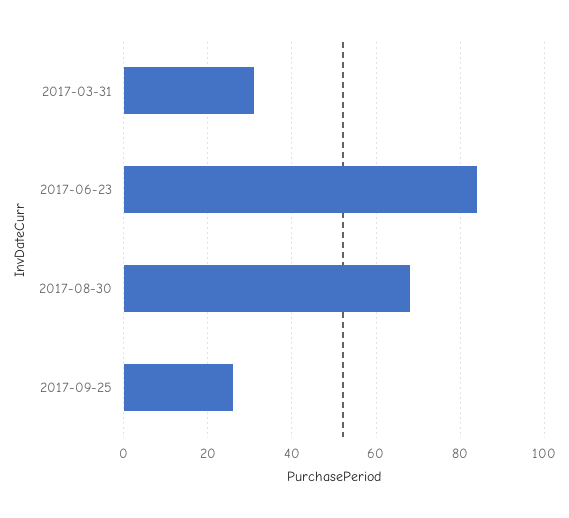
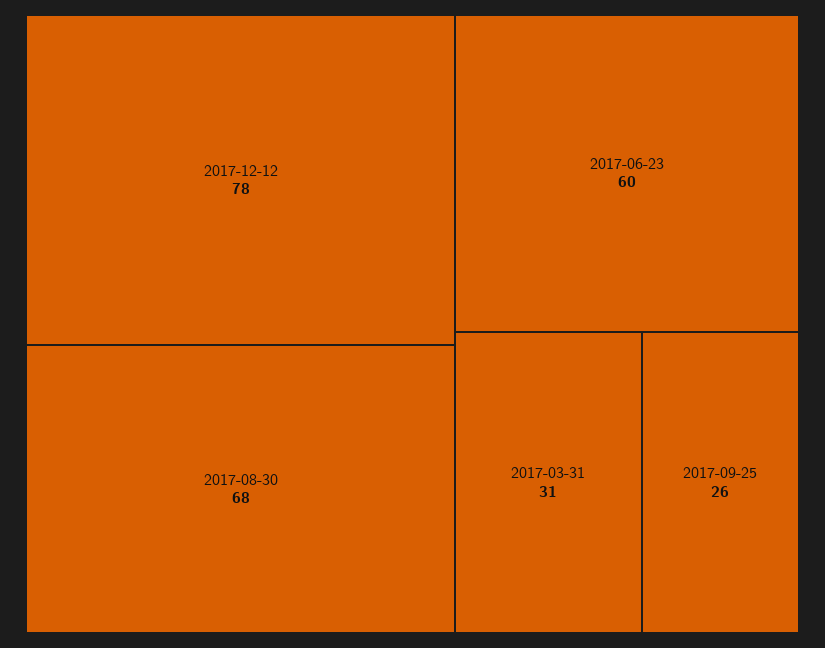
2017-06-23: 85 -> 60
2017-12-12: none -> 78

